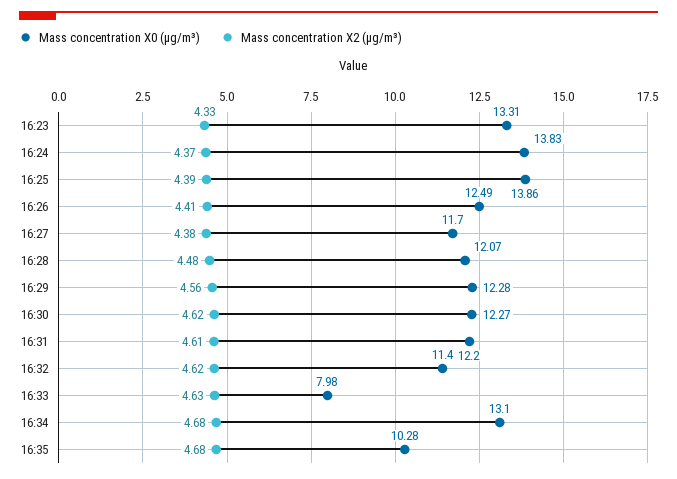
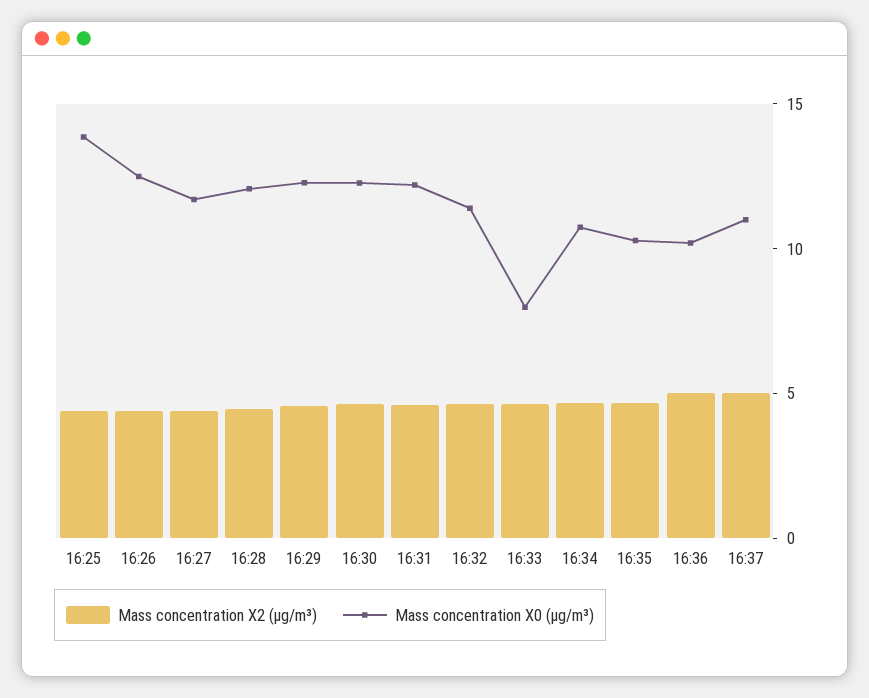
Mass concentration X0 (μg/m³), 16:23: 13.31 -> none
Mass concentration X2 (μg/m³), 16:23: 4.33 -> none
Mass concentration X0 (μg/m³), 16:24: 13.83 -> none
Mass concentration X2 (μg/m³), 16:24: 4.37 -> none
Mass concentration X0 (μg/m³), 16:34: 13.1 -> 11
Mass concentration X2 (μg/m³), 16:36: none -> 5
Mass concentration X0 (μg/m³), 16:36: none -> 10
Mass concentration X2 (μg/m³), 16:37: none -> 5
Mass concentration X0 (μg/m³), 16:37: none -> 11

